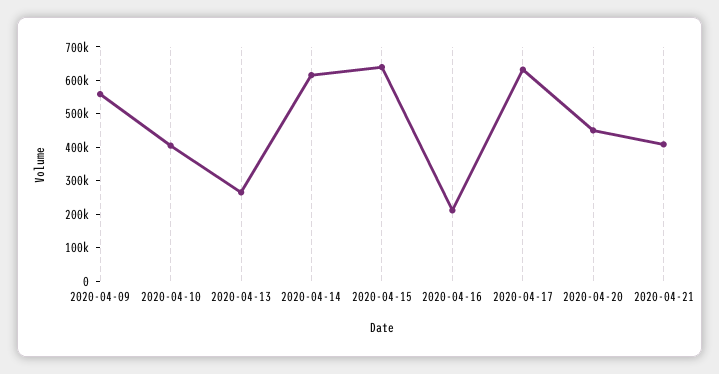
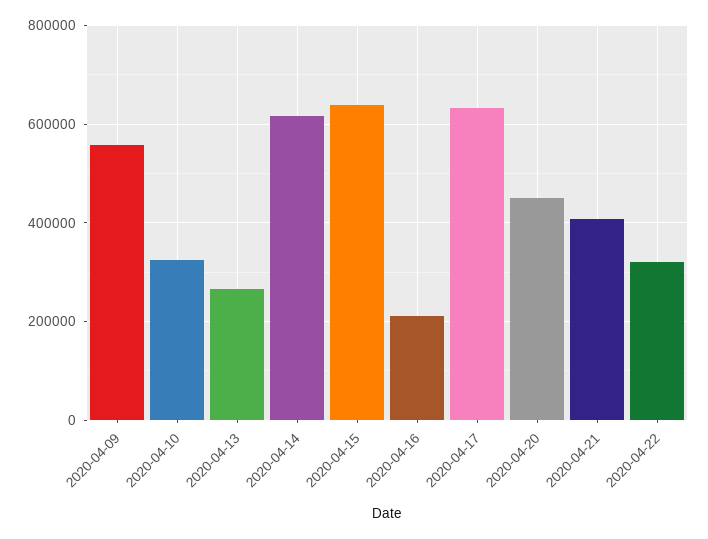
2020-04-10: 400000 -> 320000
2020-04-22: none -> 320000

